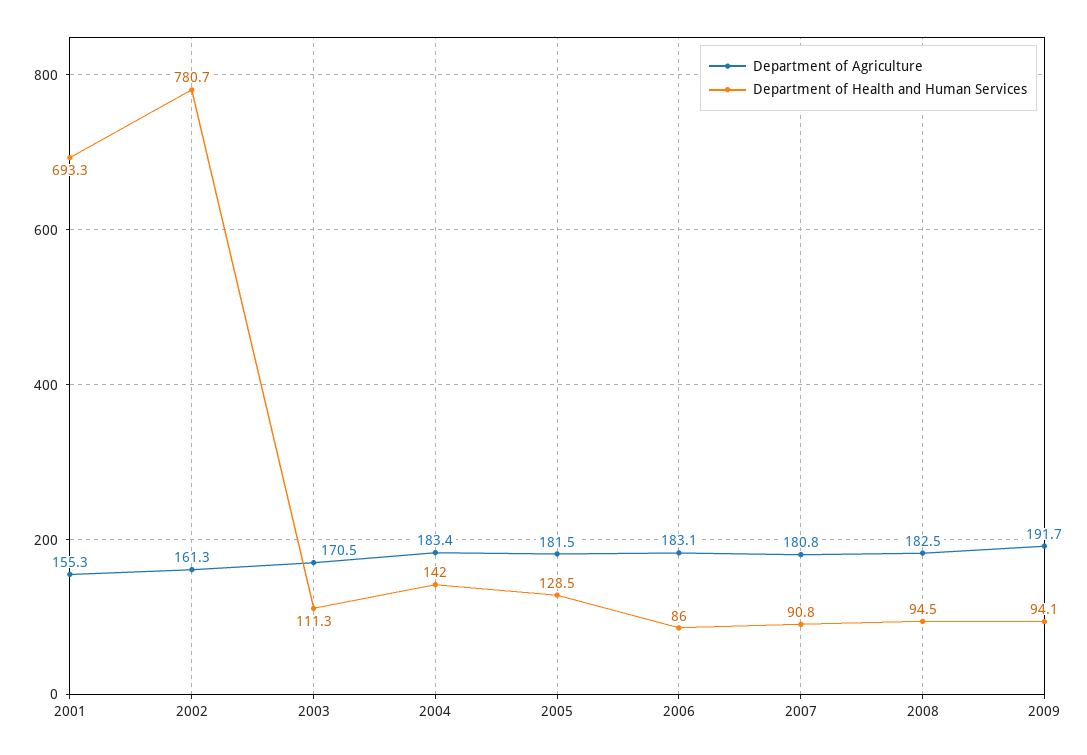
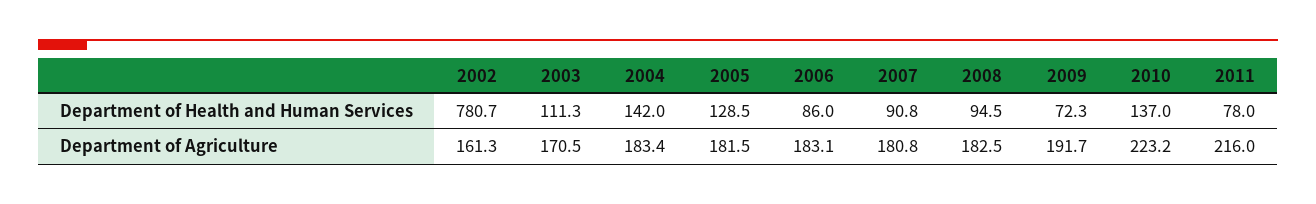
Department of Agriculture, 2001: 155.3 -> none
Department of Health and Human Services, 2001: 693.3 -> none
Department of Health and Human Services, 2009: 94.1 -> 72.3
Department of Health and Human Services, 2010: none -> 137
Department of Health and Human Services, 2011: none -> 78
Department of Agriculture, 2010: none -> 223.2
Department of Agriculture, 2011: none -> 216

